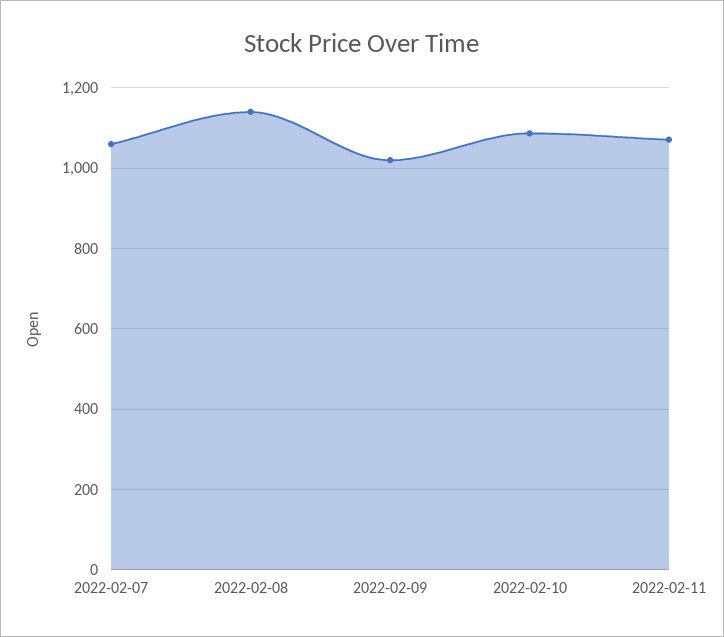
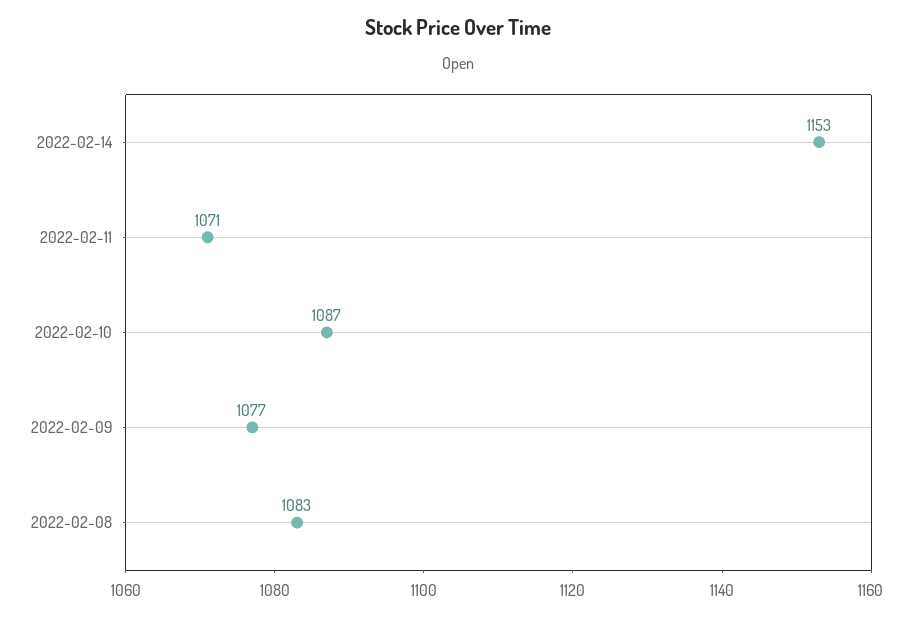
2022-02-07: 1060 -> none
2022-02-08: 1140 -> 1083
2022-02-09: 1020 -> 1077
2022-02-14: none -> 1153

